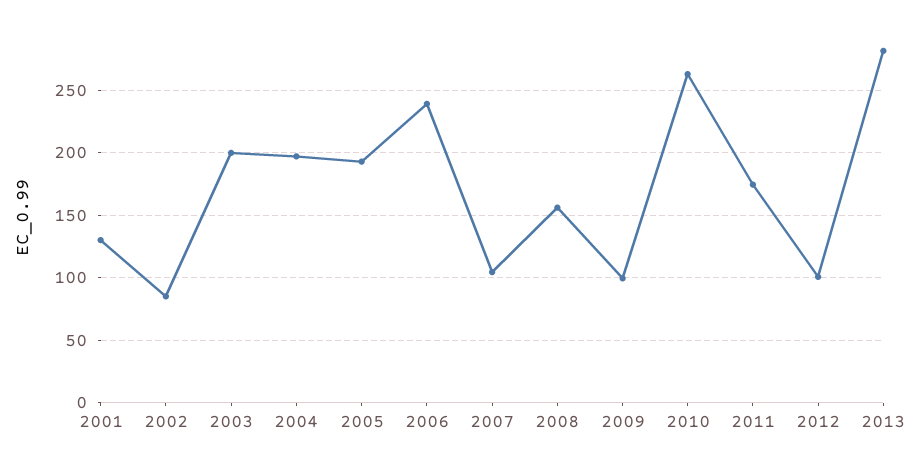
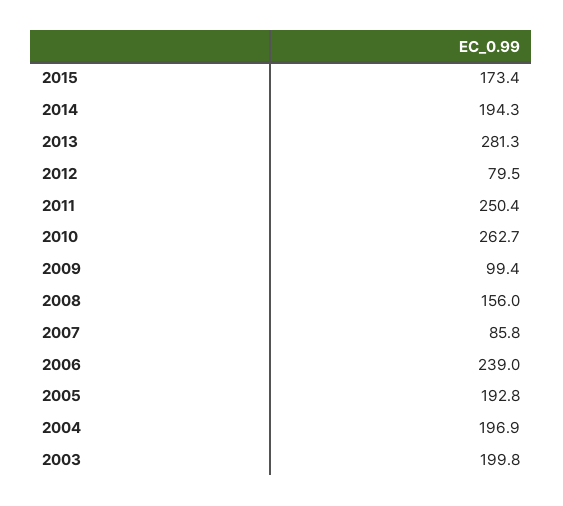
2001: 130 -> none
2002: 85 -> none
2007: 105 -> 85.8
2011: 175 -> 250.4
2012: 100 -> 79.5
2015: none -> 173.4
2014: none -> 194.3

